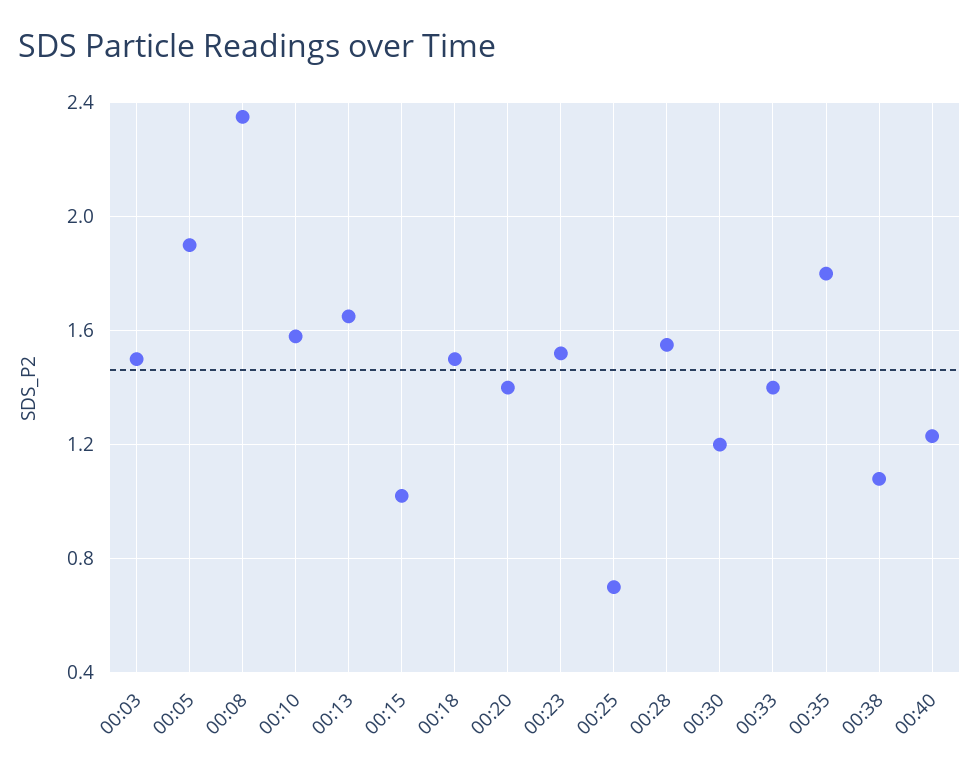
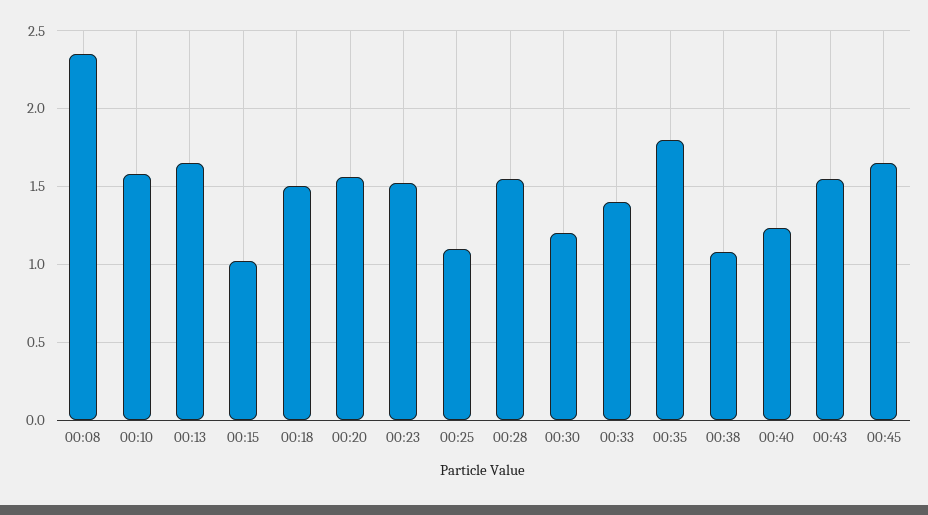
00:03: 1.5 -> none
00:05: 1.9 -> none
00:20: 1.4 -> 1.55
00:25: 0.7 -> 1.1
00:43: none -> 1.55
00:45: none -> 1.65

